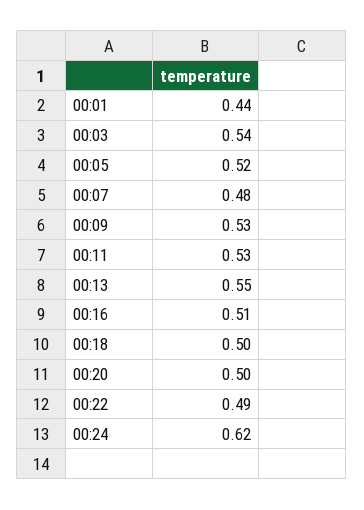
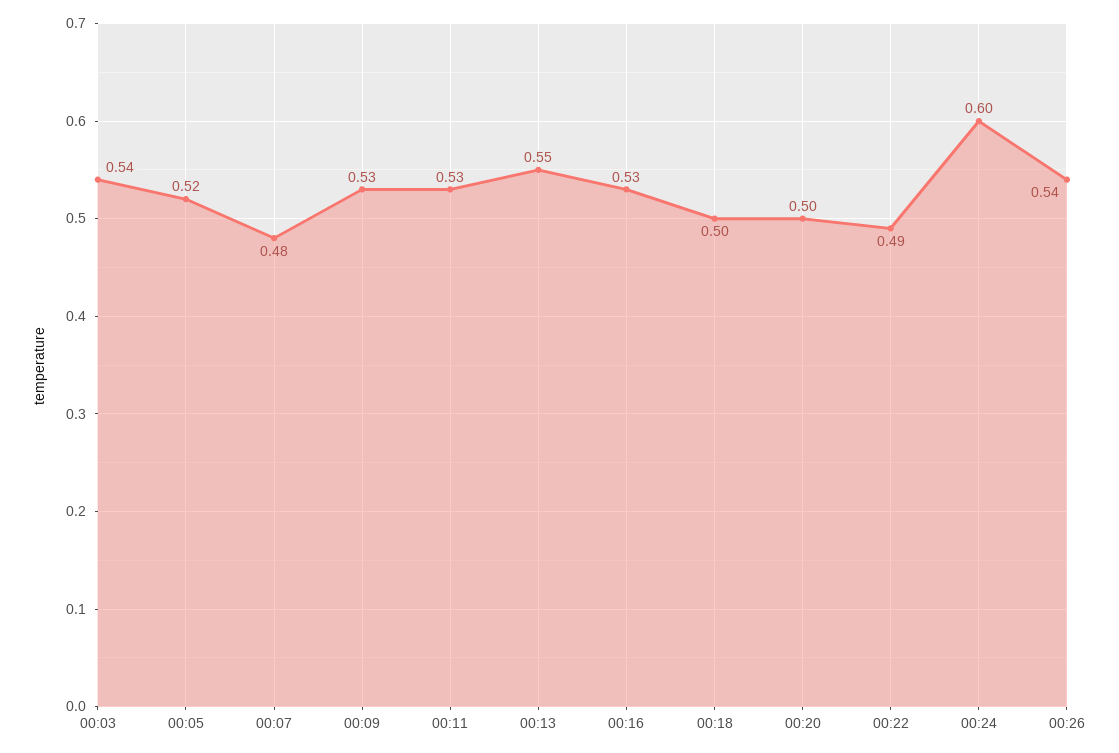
00:01: 0.44 -> none
00:16: 0.51 -> 0.53
00:24: 0.62 -> 0.6
00:26: none -> 0.54

